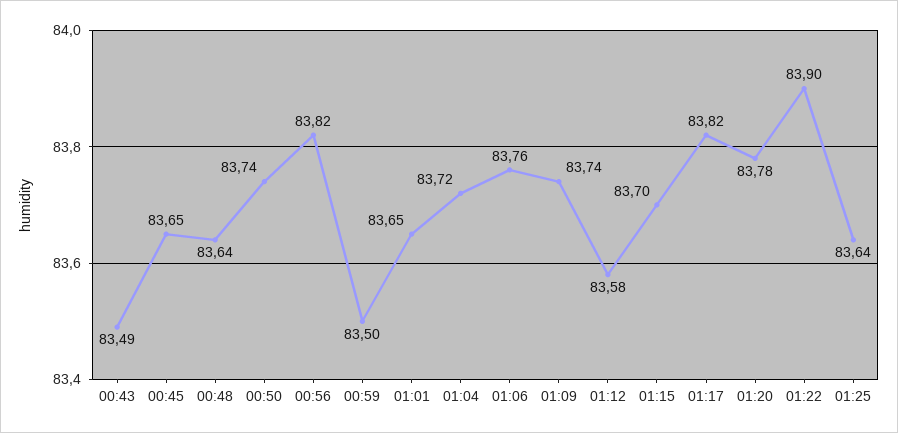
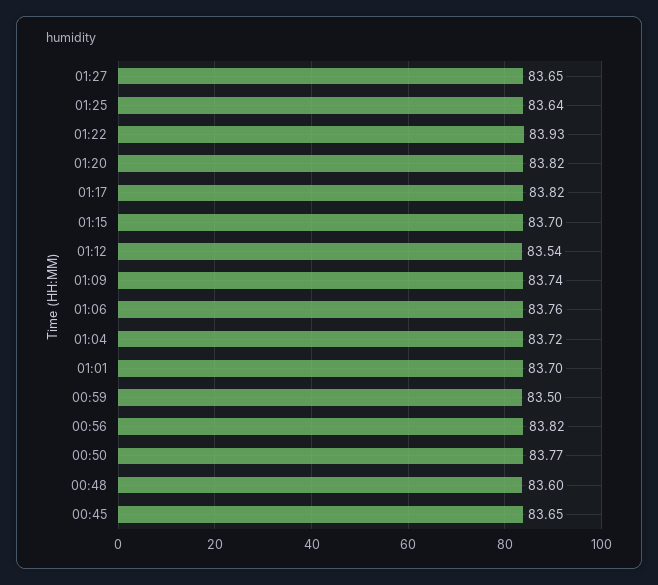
00:43: 83.49 -> none
00:48: 83.64 -> 83.6
00:50: 83.74 -> 83.77
01:01: 83.65 -> 83.7
01:12: 83.58 -> 83.54
01:20: 83.78 -> 83.82
01:22: 83.9 -> 83.93
01:27: none -> 83.65

